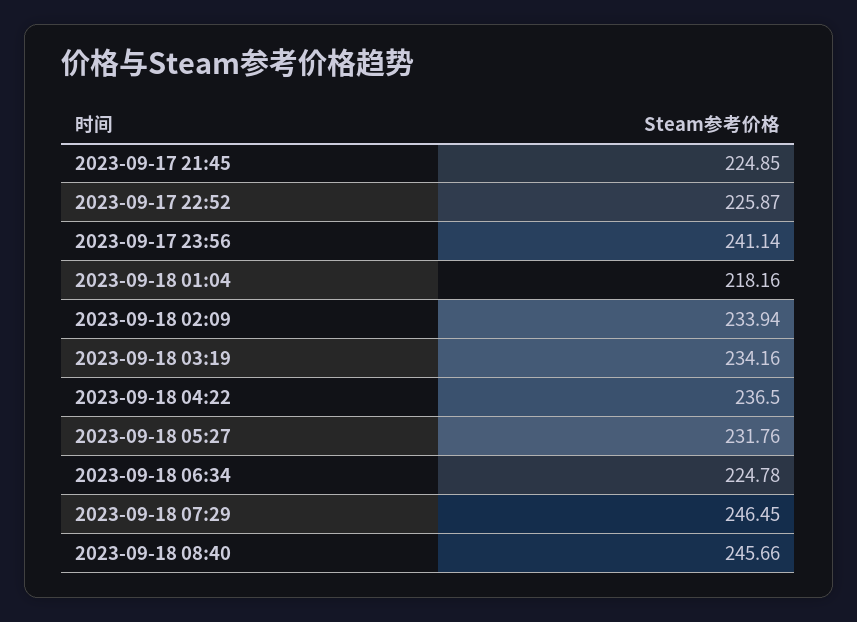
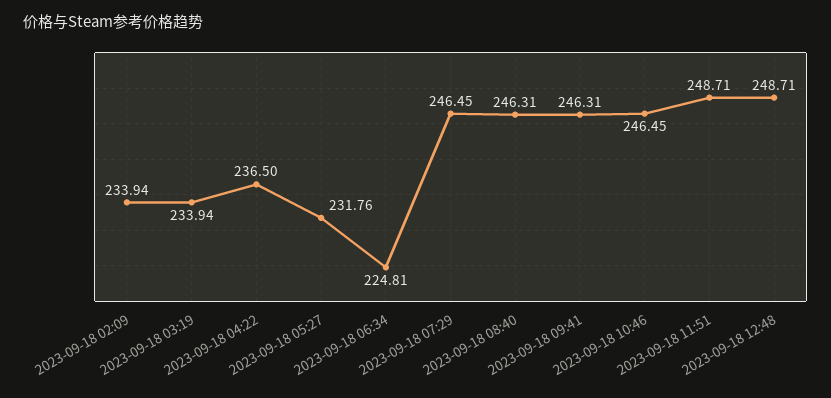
2023-09-17 21:45: 224.85 -> none
2023-09-17 22:52: 225.87 -> none
2023-09-17 23:56: 241.14 -> none
2023-09-18 01:04: 218.16 -> none
2023-09-18 03:19: 234.16 -> 233.94
2023-09-18 06:34: 224.78 -> 224.81
2023-09-18 08:40: 245.66 -> 246.31
2023-09-18 09:41: none -> 246.31
2023-09-18 10:46: none -> 246.45
2023-09-18 11:51: none -> 248.71
2023-09-18 12:48: none -> 248.71

